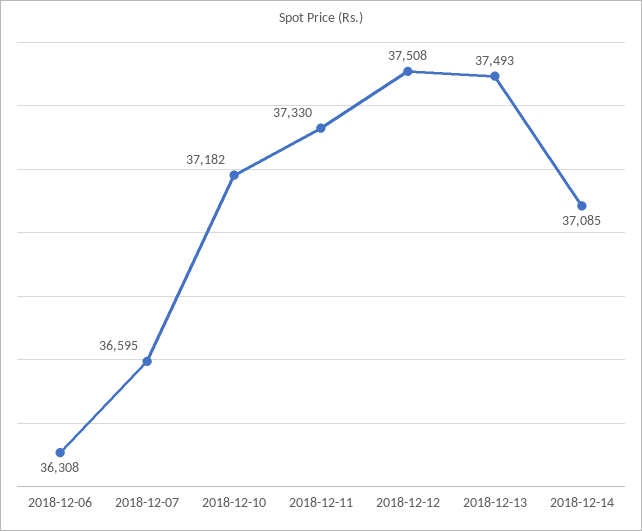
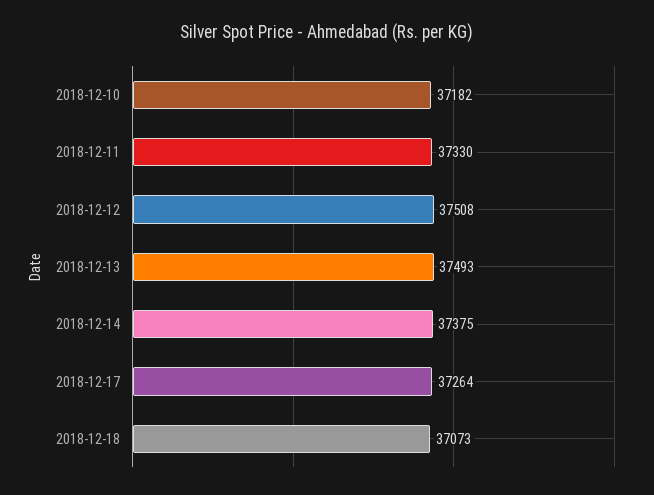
2018-12-06: 36308 -> none
2018-12-07: 36595 -> none
2018-12-14: 37085 -> 37375
2018-12-17: none -> 37264
2018-12-18: none -> 37073

